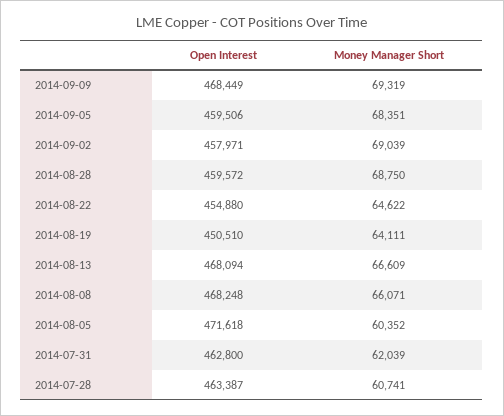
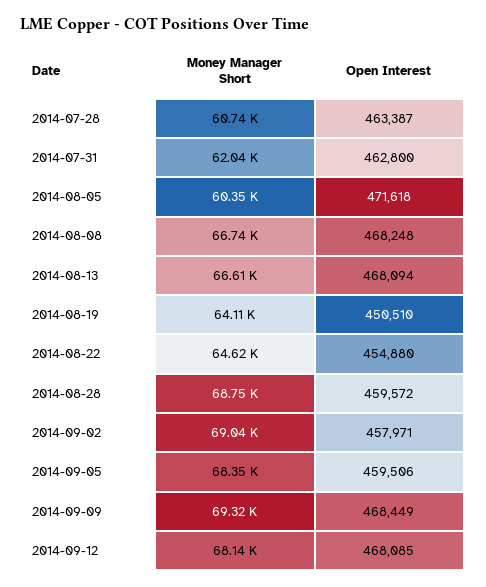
Money Manager Short, 2014-08-08: 66071 -> 66740
Money Manager Short, 2014-09-12: none -> 68140
Open Interest, 2014-09-12: none -> 468085

